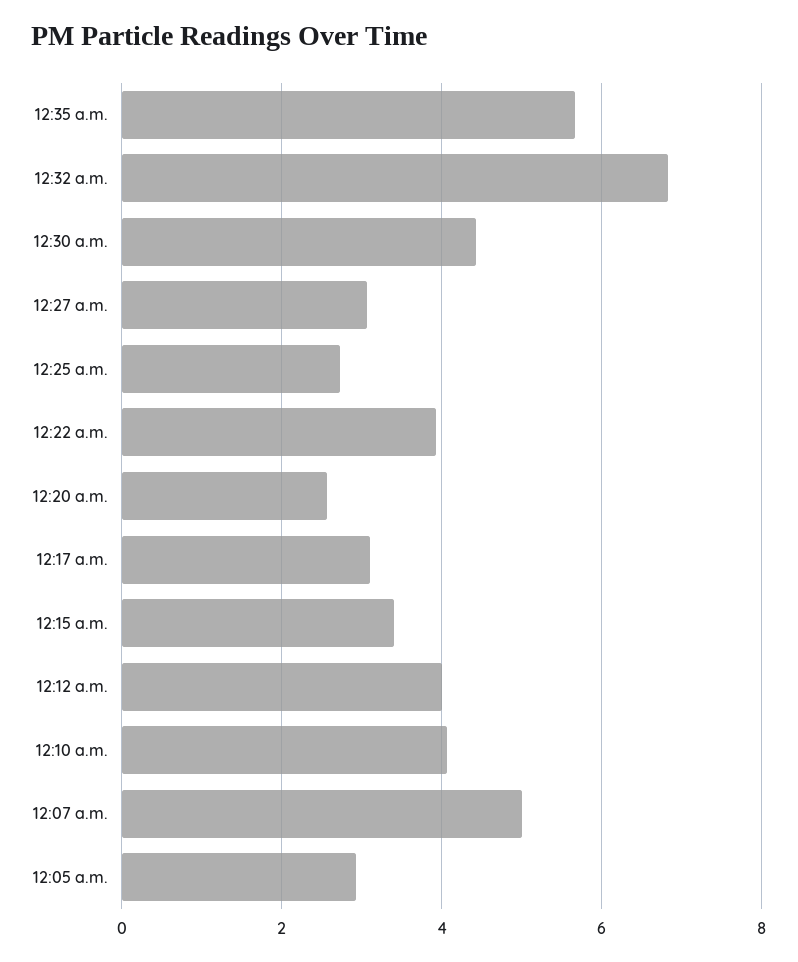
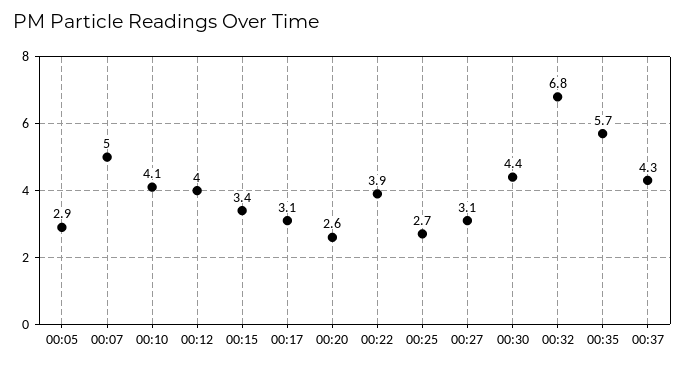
00:37: none -> 4.3

